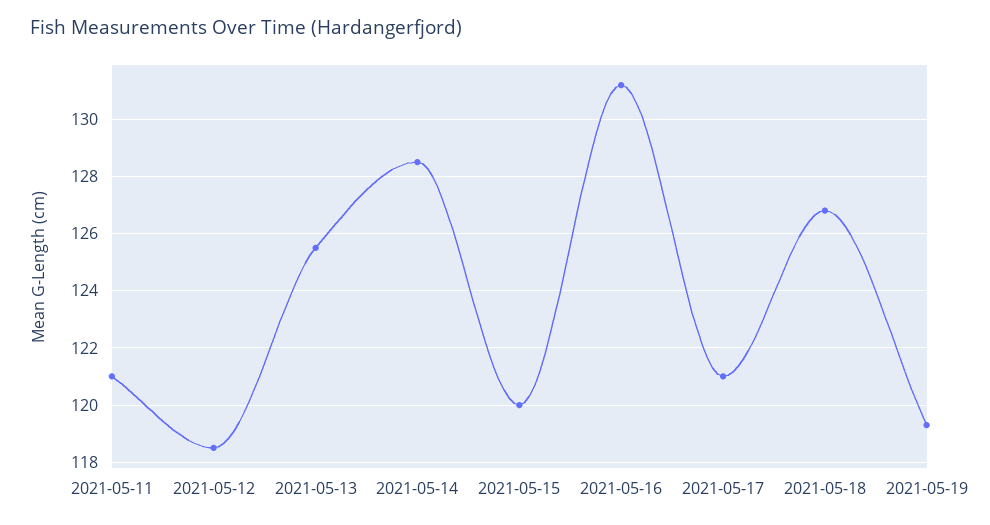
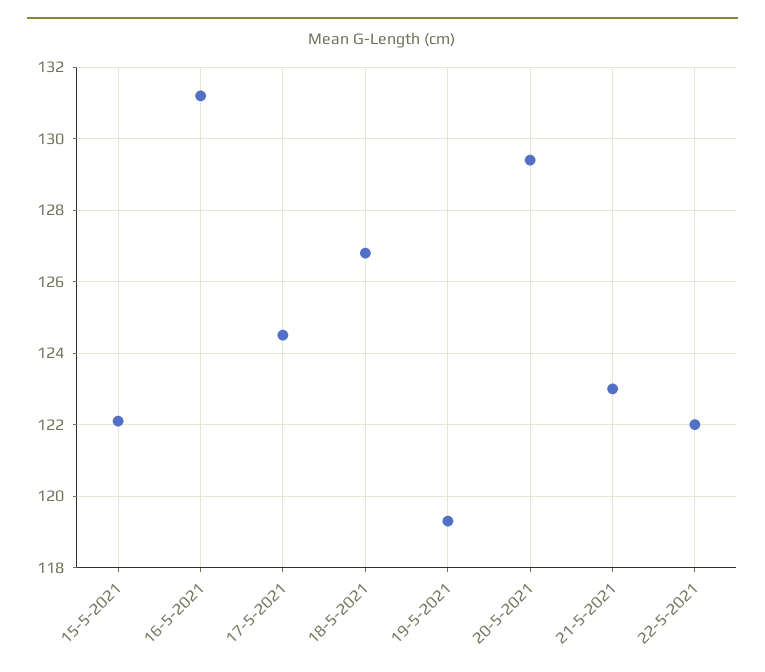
2021-05-11: 121 -> none
2021-05-12: 118.5 -> none
2021-05-13: 125.5 -> none
2021-05-14: 128.5 -> none
2021-05-15: 120 -> 122
2021-05-17: 121 -> 124.5
20-5-2021: none -> 129.5
21-5-2021: none -> 123
22-5-2021: none -> 122

